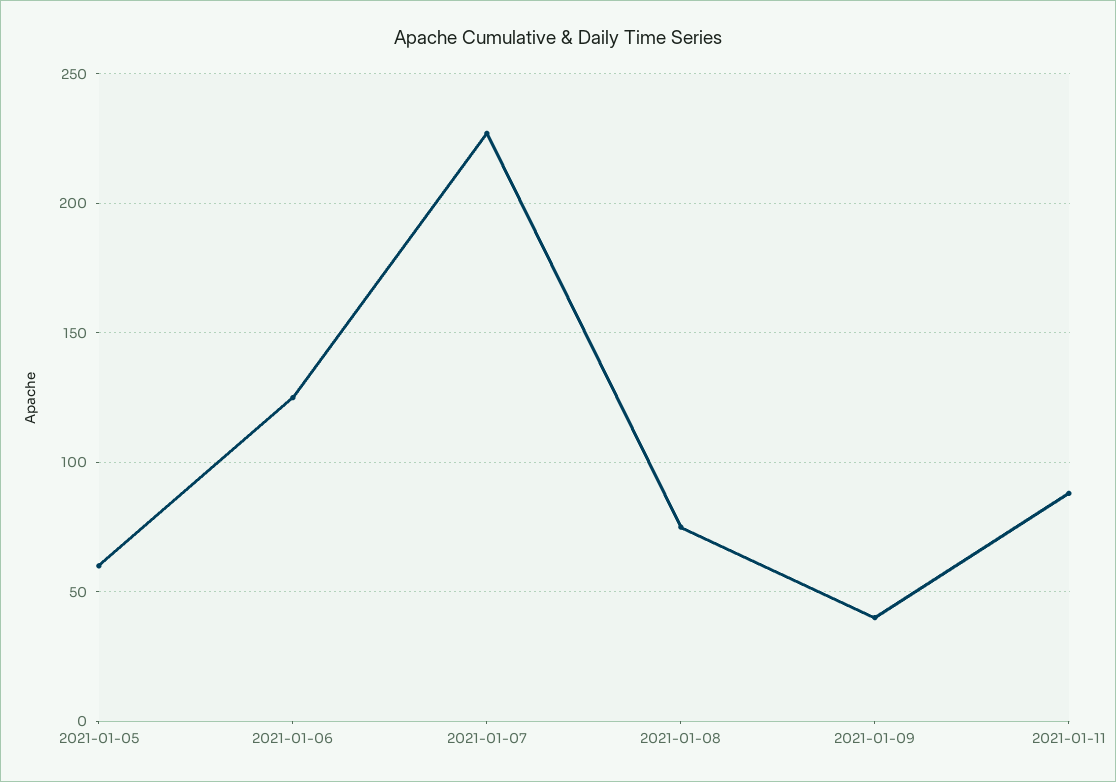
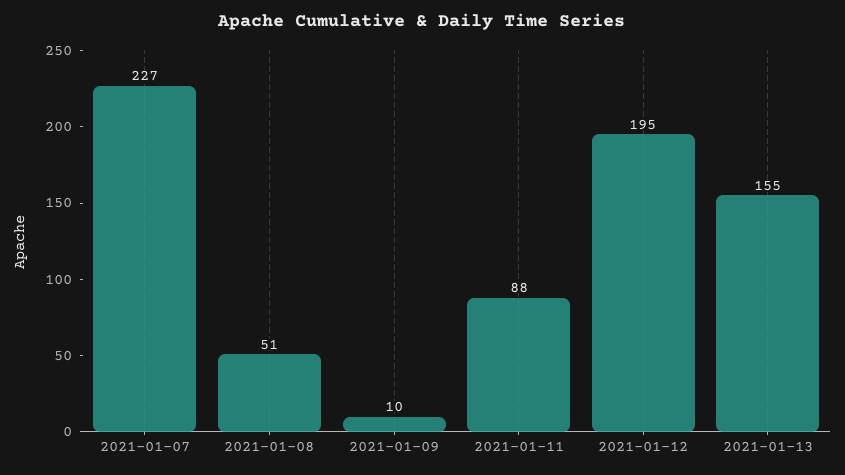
2021-01-05: 60 -> none
2021-01-06: 125 -> none
2021-01-08: 75 -> 51
2021-01-09: 40 -> 10
2021-01-12: none -> 195
2021-01-13: none -> 155

